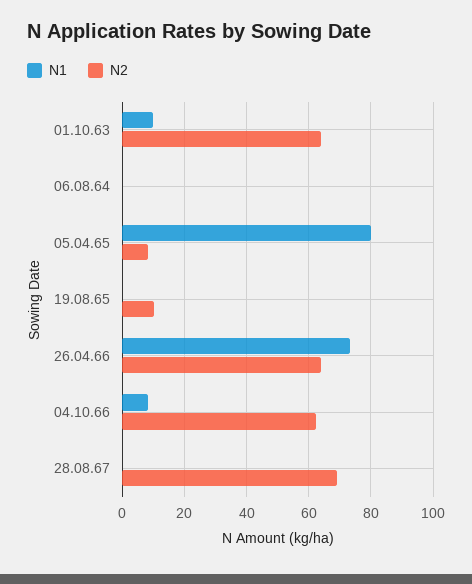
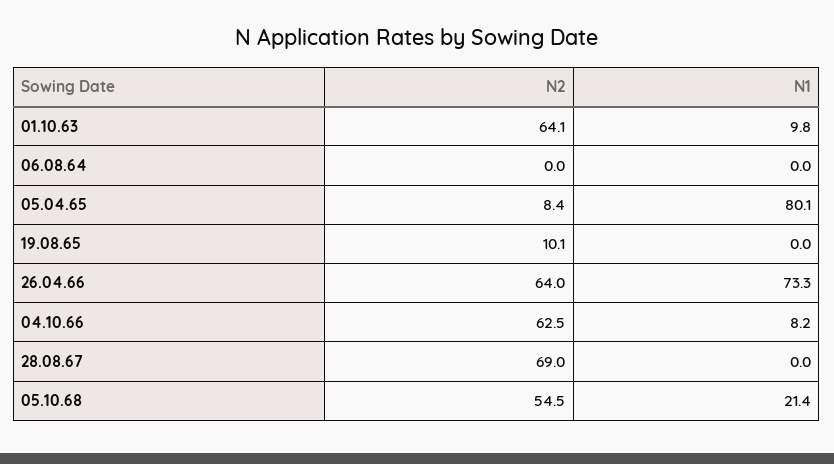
N2, 05.10.68: none -> 54.5
N1, 05.10.68: none -> 21.4

